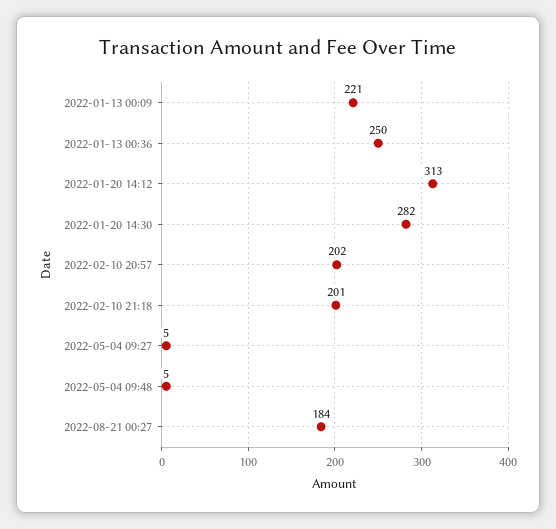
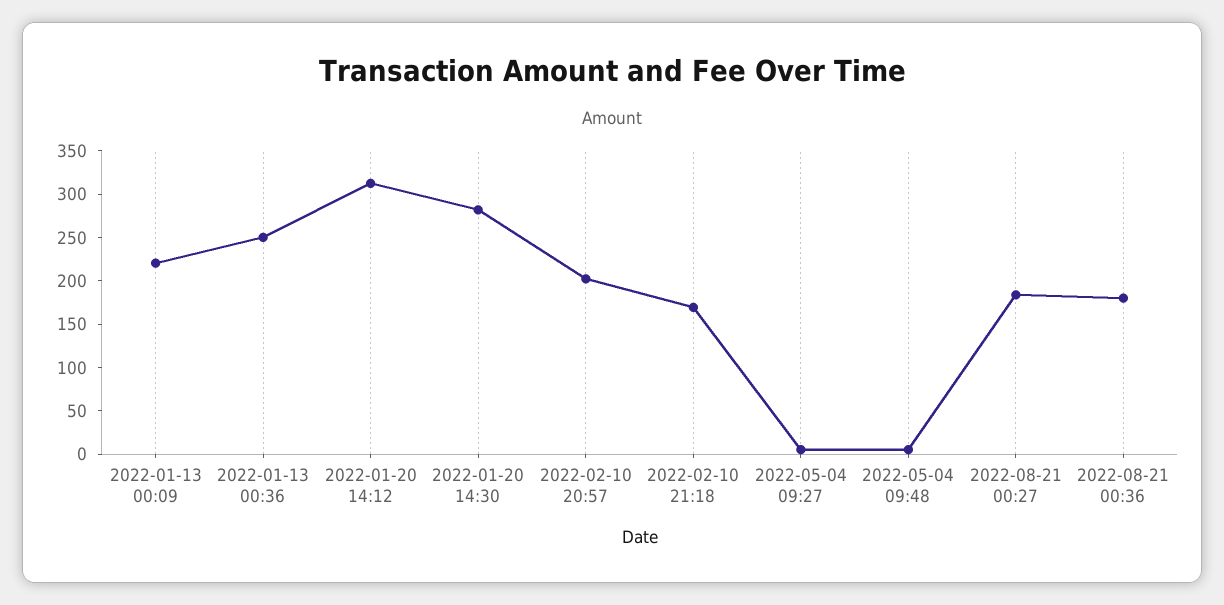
2022-02-10 21:18: 201 -> 170
2022-08-21 00:36: none -> 180

